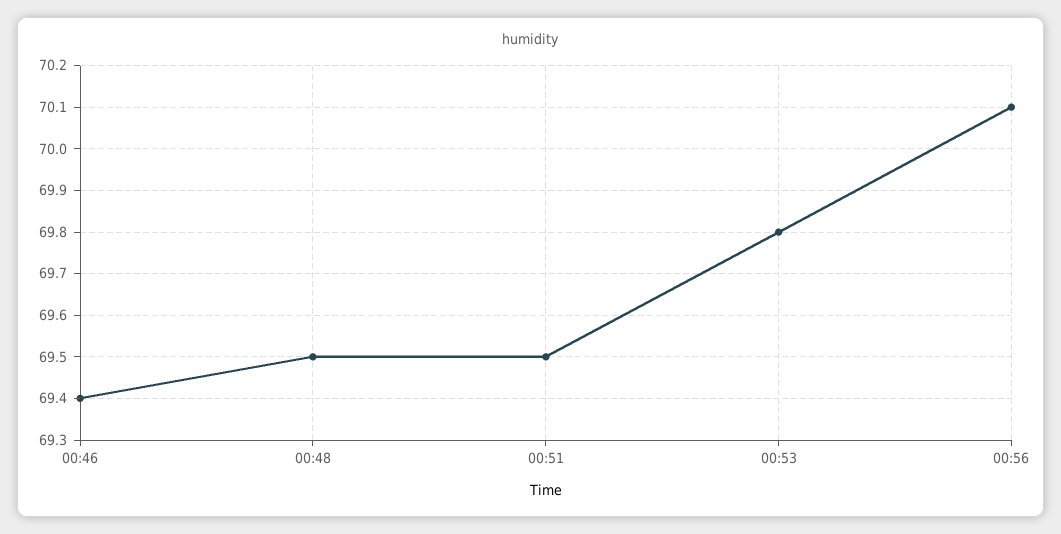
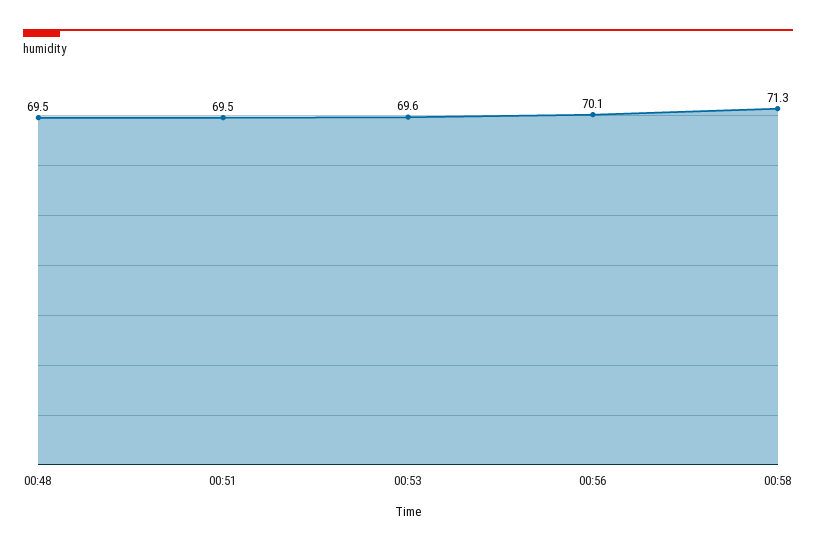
00:46: 69.4 -> none
00:53: 69.8 -> 69.6
00:58: none -> 71.3

